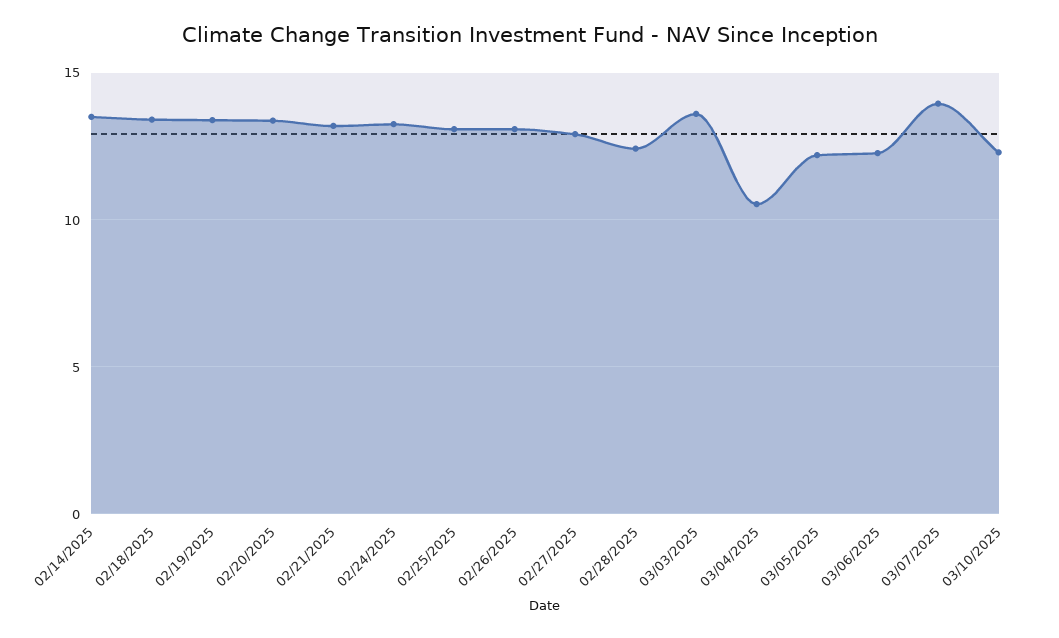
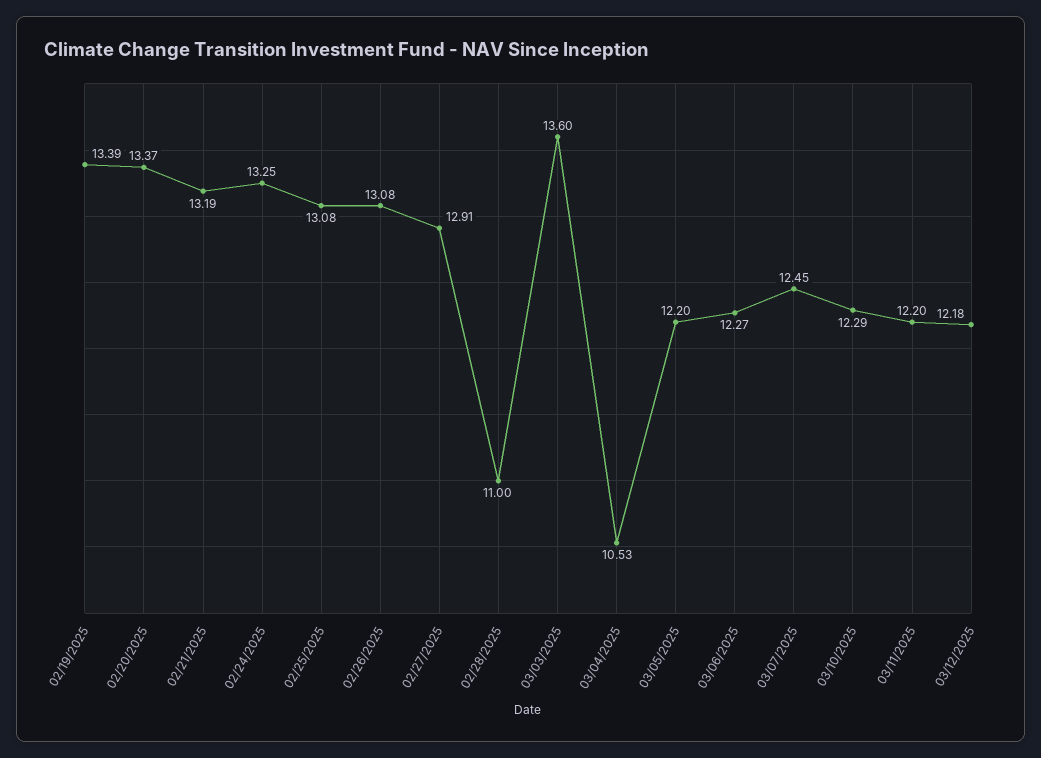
02/14/2025: 13.5 -> none
02/18/2025: 13.5 -> none
02/28/2025: 12.5 -> 11
03/07/2025: 14 -> 12.45
03/11/2025: none -> 12.2
03/12/2025: none -> 12.18

